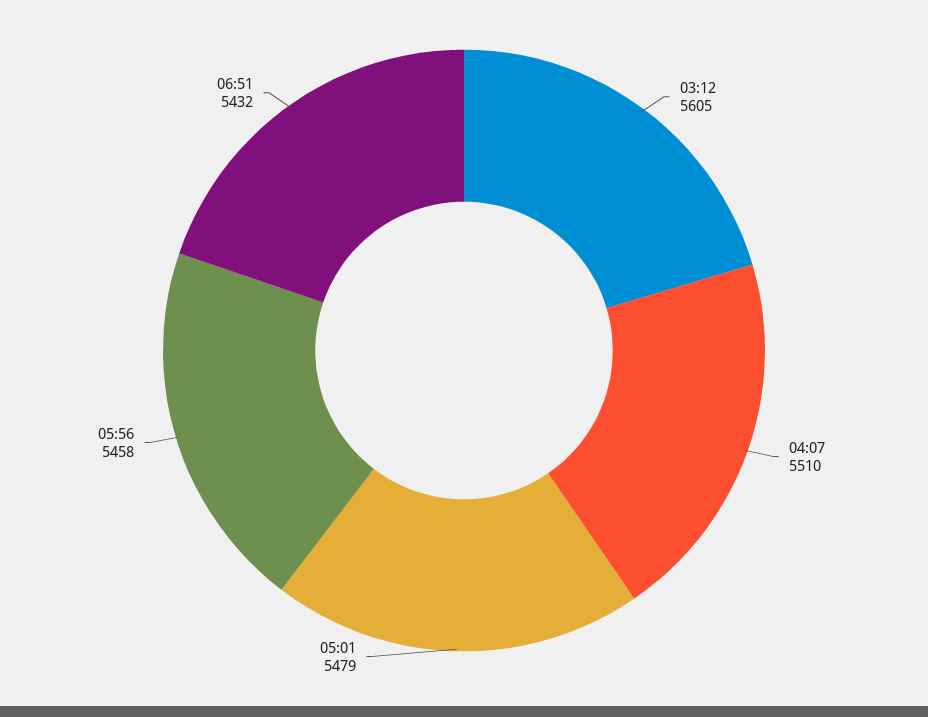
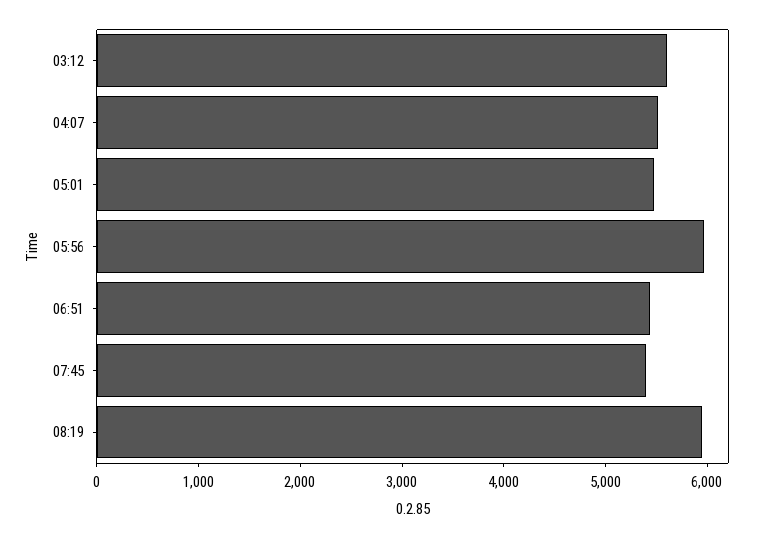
05:56: 5458 -> 6000
07:45: none -> 5400
08:19: none -> 6000

